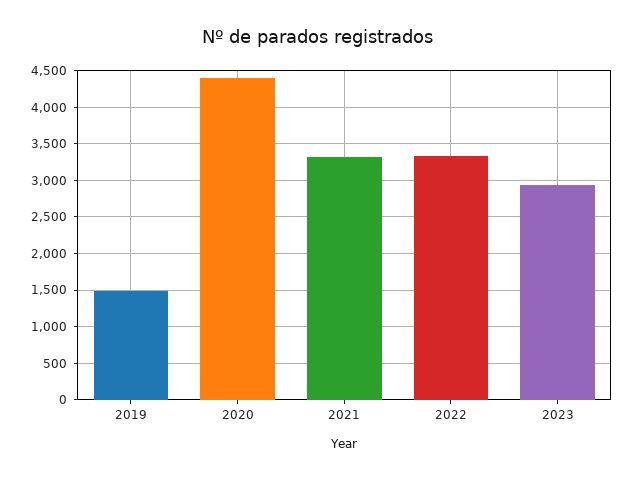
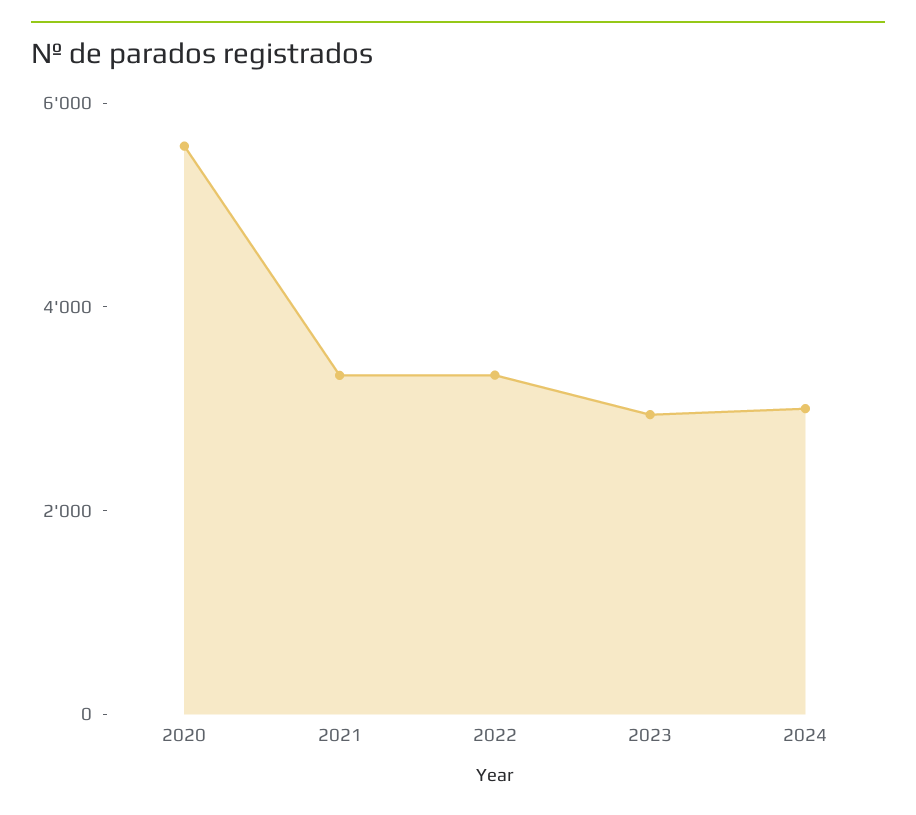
2019: 1500 -> none
2020: 4400 -> 5500
2024: none -> 3000

